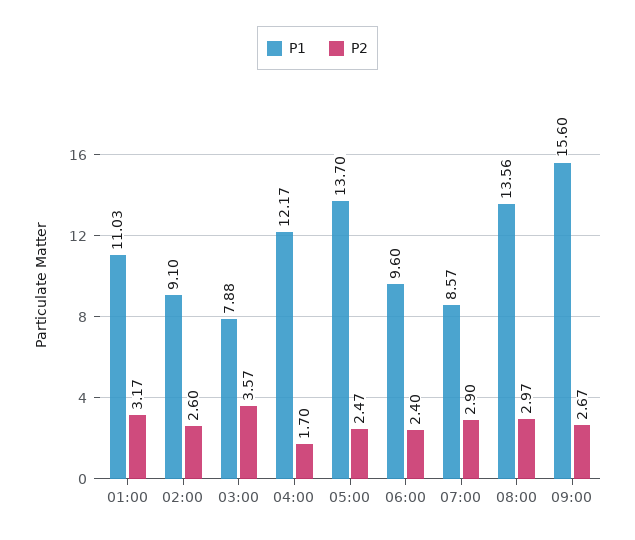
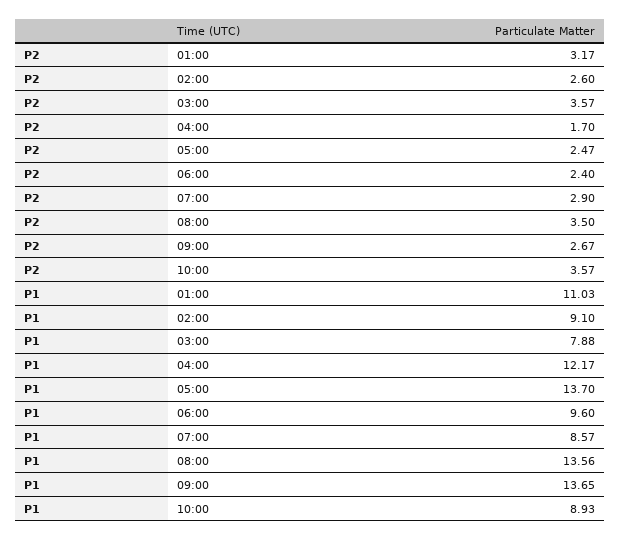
P2, 08:00: 2.97 -> 3.5
P1, 09:00: 15.6 -> 13.65
P2, 10:00: none -> 3.57
P1, 10:00: none -> 8.93

